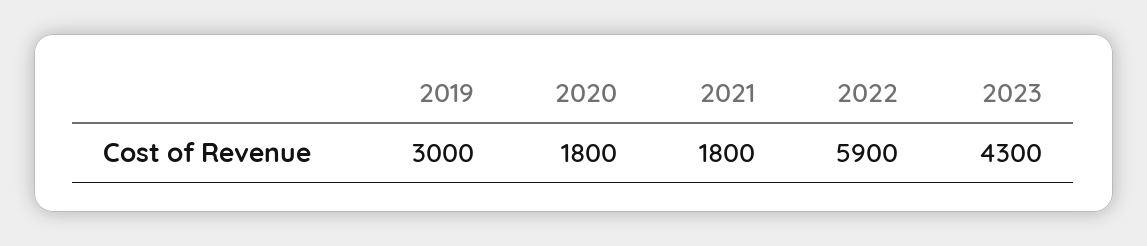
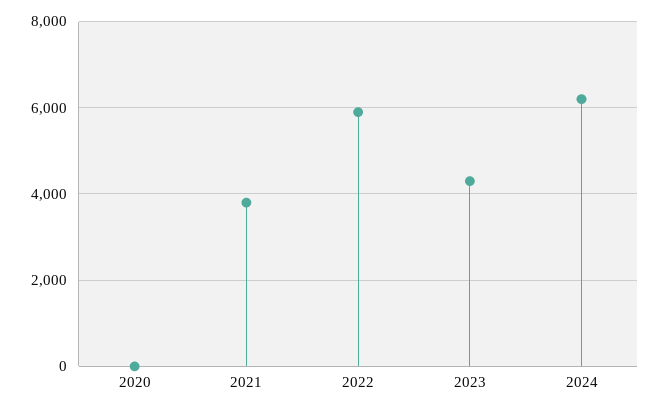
2019: 3000 -> none
2020: 1800 -> 0
2021: 1800 -> 3800
2024: none -> 6200

